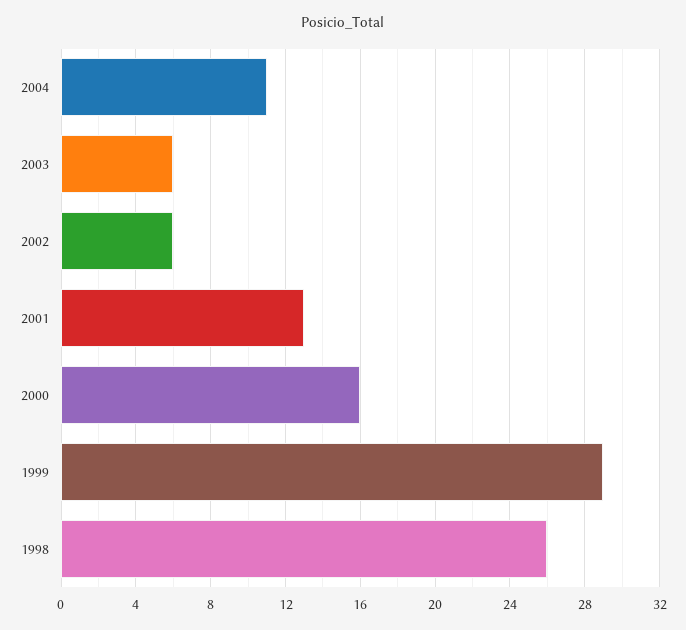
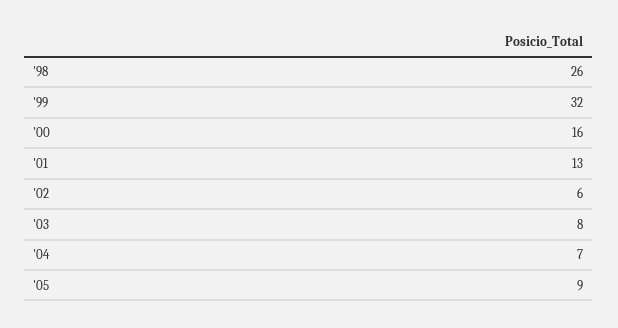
2004: 11 -> 7
2003: 6 -> 8
1999: 29 -> 32
'05: none -> 9

